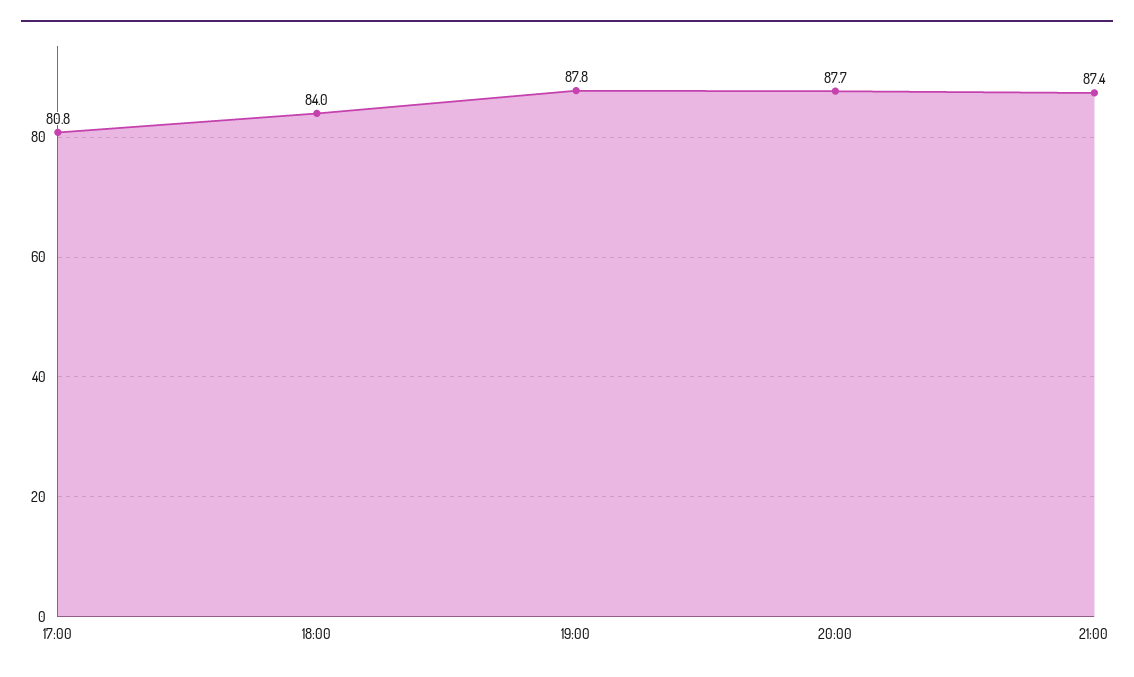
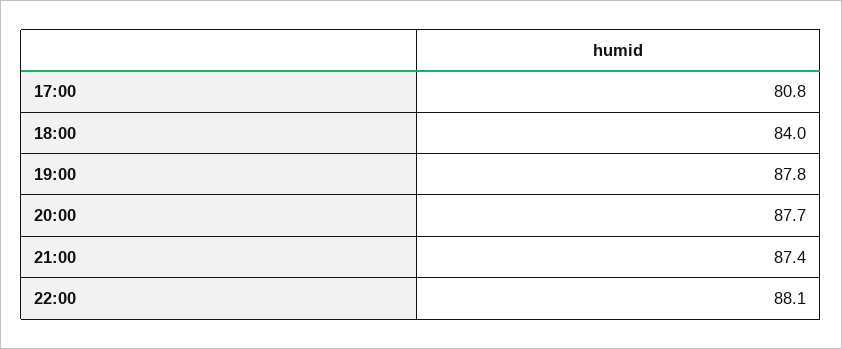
22:00: none -> 88.1

